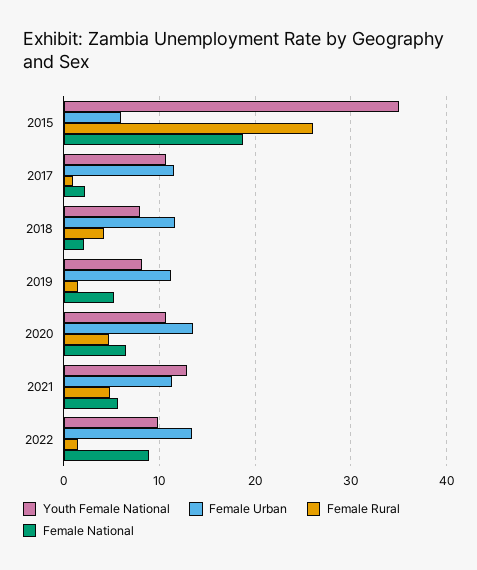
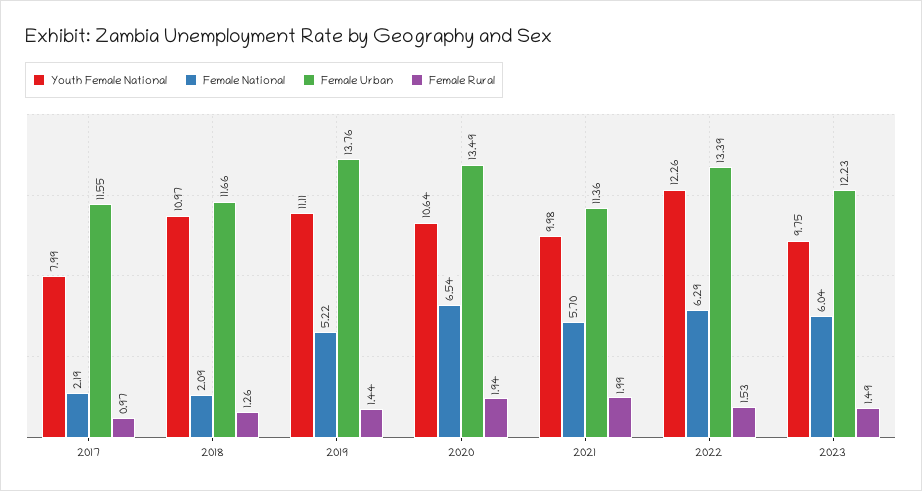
Youth Female National, 2015: 35 -> none
Female Urban, 2015: 6 -> none
Female Rural, 2015: 26 -> none
Female National, 2015: 19 -> none
Youth Female National, 2017: 11 -> 7.99
Youth Female National, 2018: 8 -> 10.97
Female Rural, 2018: 4 -> 1.26
Youth Female National, 2019: 8 -> 11.11
Female Urban, 2019: 11 -> 13.76
Female Rural, 2020: 5 -> 1.94
Youth Female National, 2021: 13 -> 9.98
Female Rural, 2021: 5 -> 1.99
Youth Female National, 2022: 10 -> 12.26
Female National, 2022: 9 -> 6.29
Youth Female National, 2023: none -> 9.75
Female National, 2023: none -> 6.04
Female Urban, 2023: none -> 12.23
Female Rural, 2023: none -> 1.49

